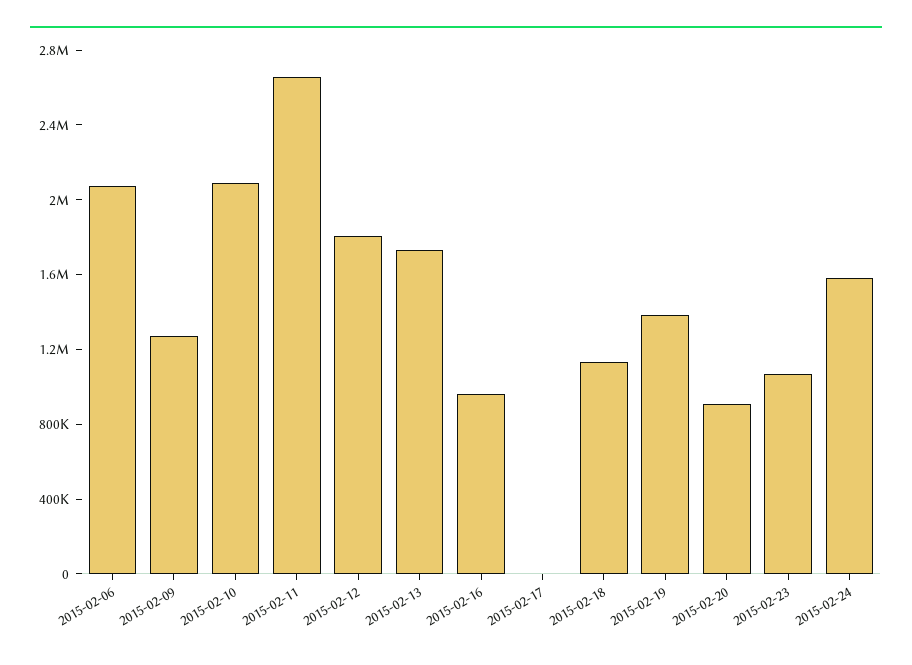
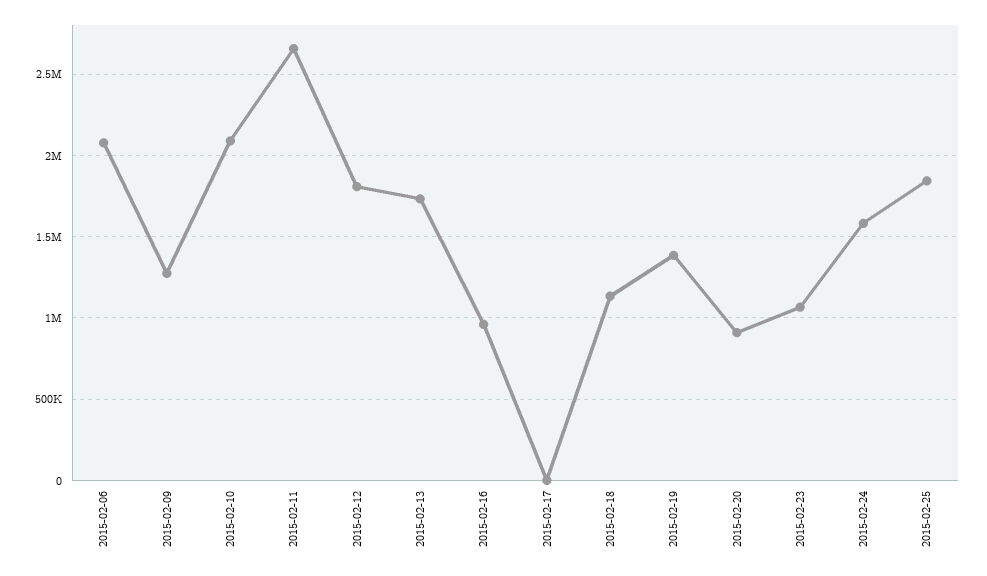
2015-02-25: none -> 1850000

